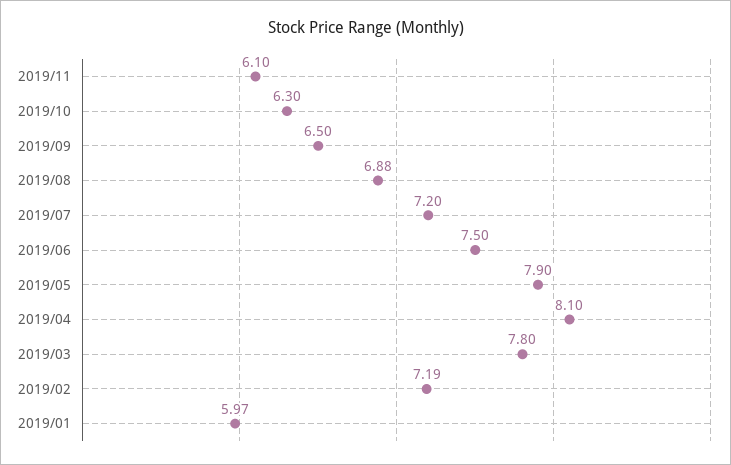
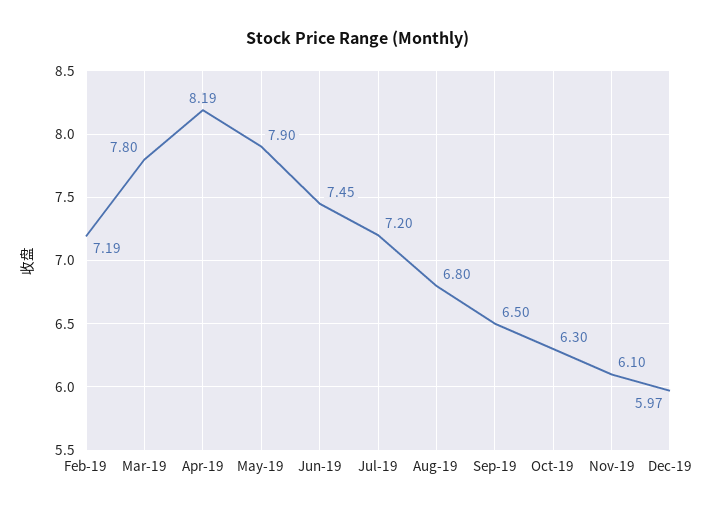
2019/08: 6.88 -> 6.8
2019/06: 7.5 -> 7.45
2019/04: 8.1 -> 8.19
2019/01: 5.97 -> none
Dec-19: none -> 5.97

